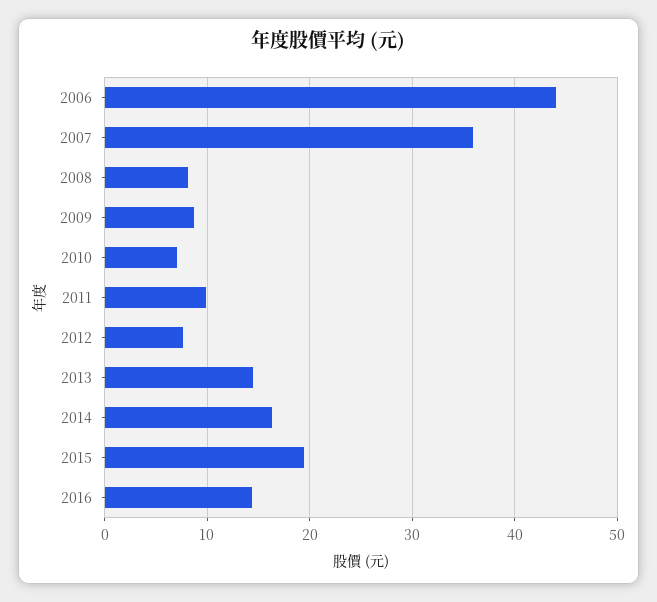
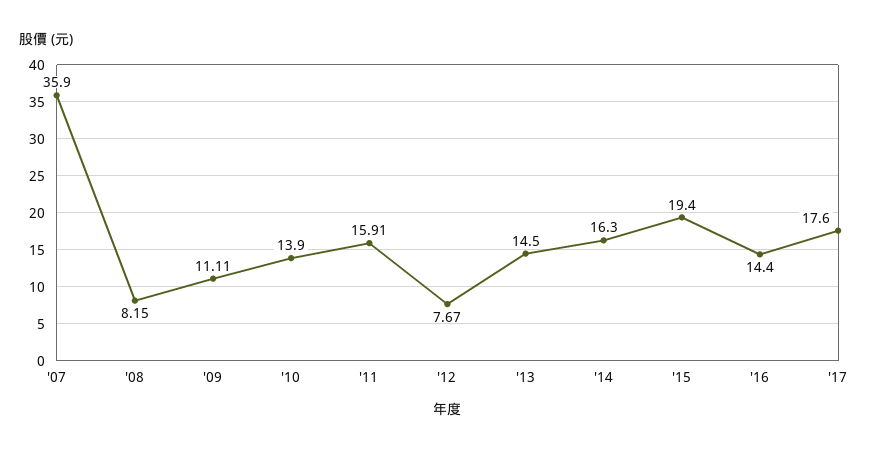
2006: 44 -> none
2009: 9 -> 11.11
2010: 7 -> 13.9
2011: 10 -> 15.91
'17: none -> 17.6

